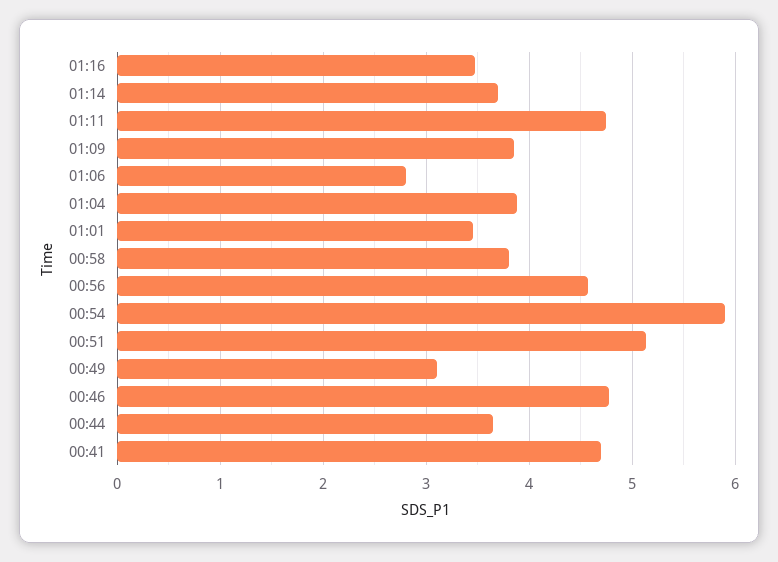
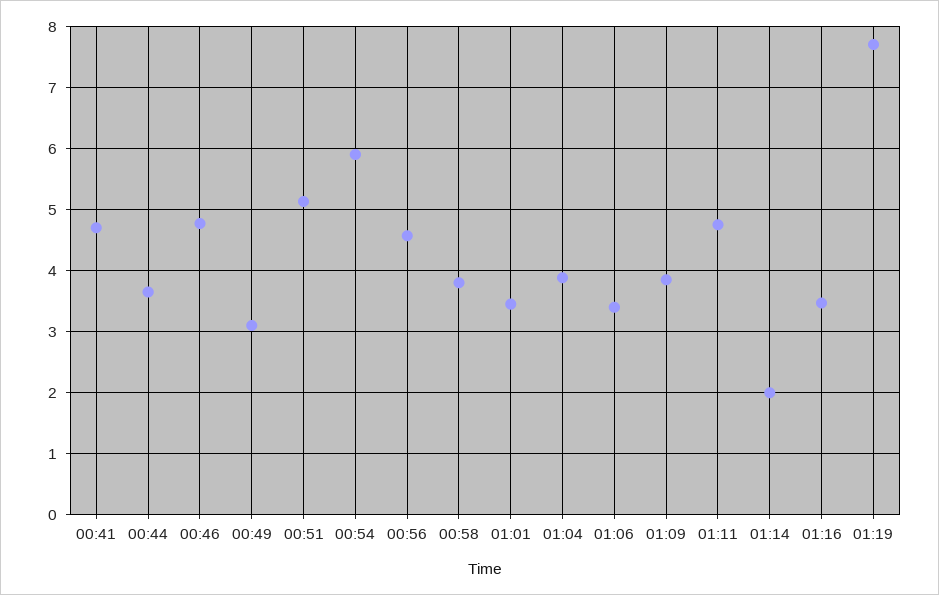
01:14: 3.7 -> 2
01:06: 2.8 -> 3.4
01:19: none -> 7.7

